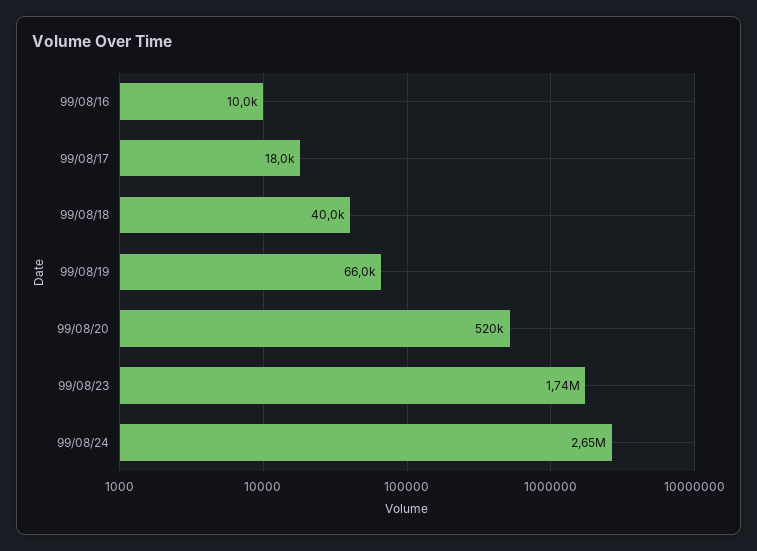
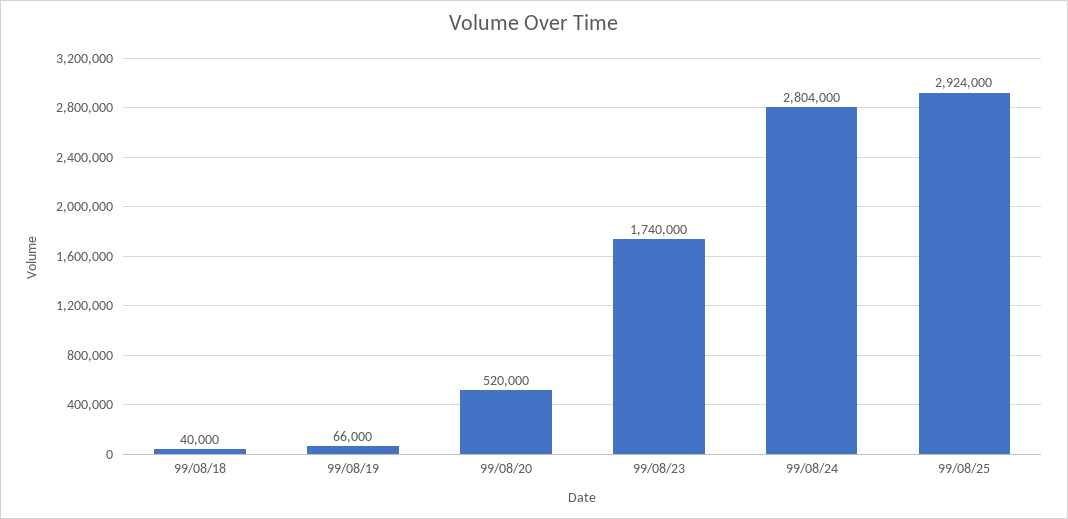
99/08/16: 10000 -> none
99/08/17: 18000 -> none
99/08/24: 2650000 -> 2804000
99/08/25: none -> 2924000

